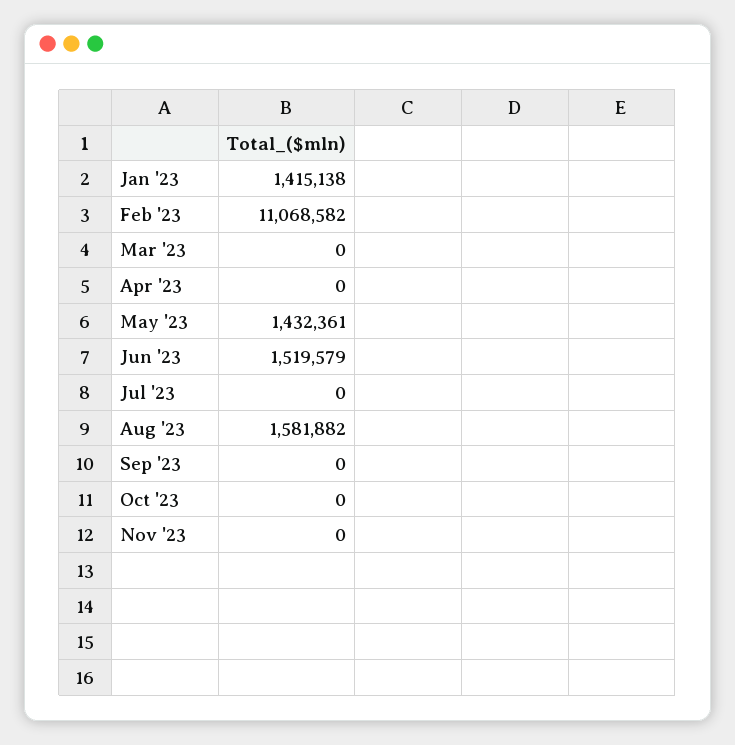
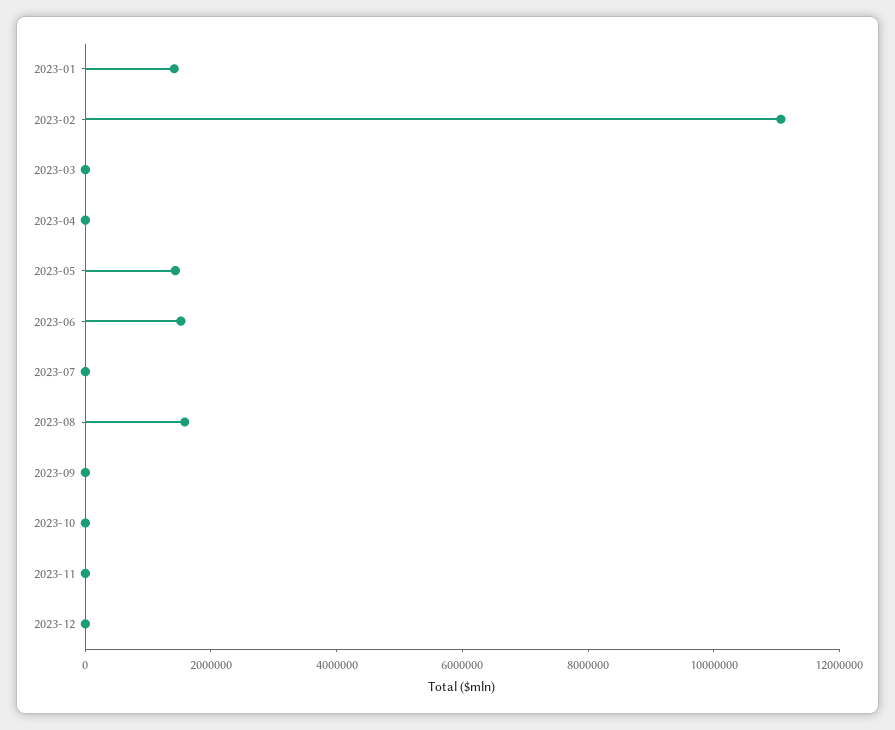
2023-12: none -> 0

